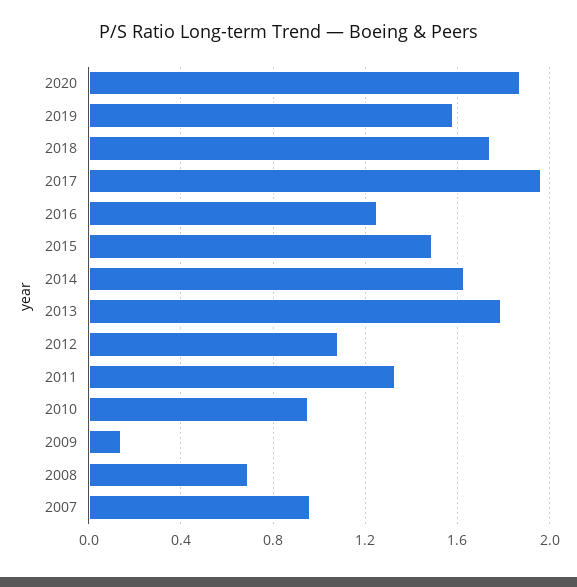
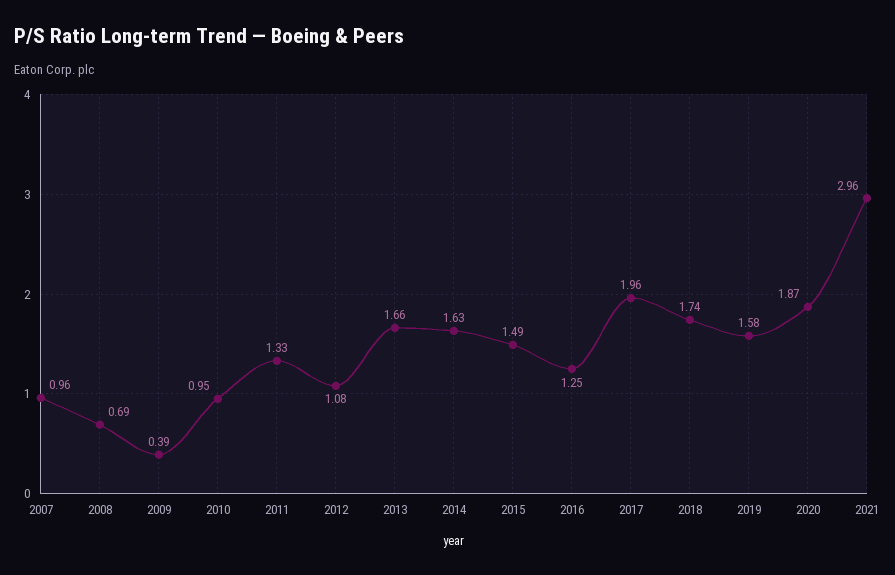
2013: 1.8 -> 1.66
2009: 0.15 -> 0.39
2021: none -> 2.96

